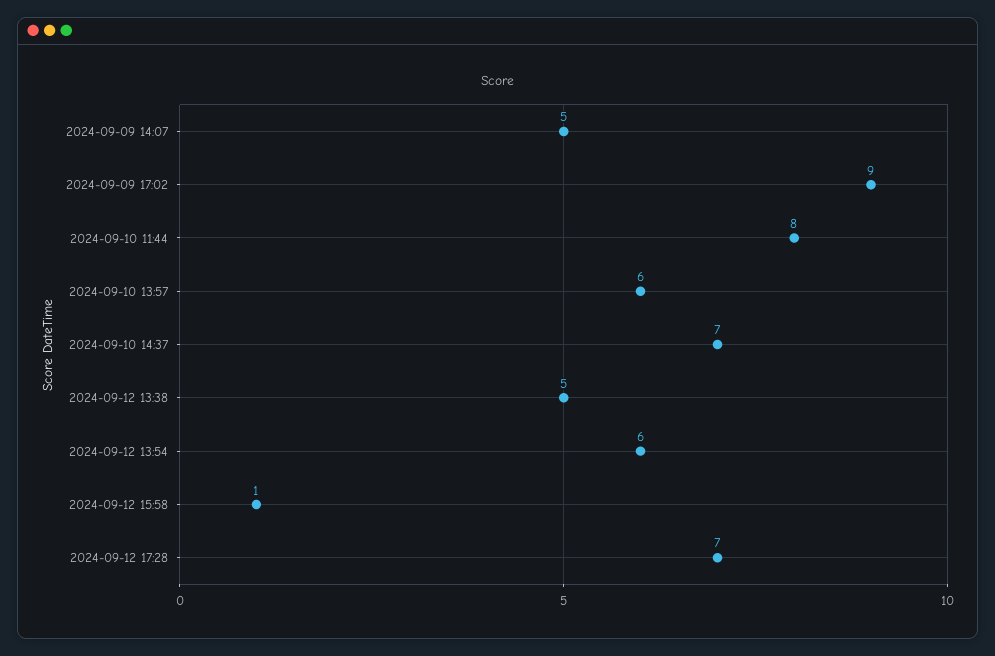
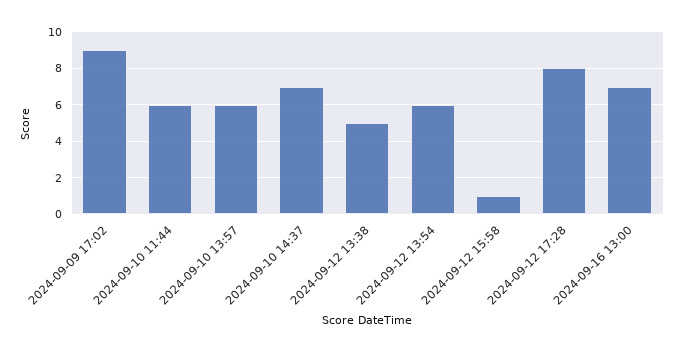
2024-09-09 14:07: 5 -> none
2024-09-10 11:44: 8 -> 6
2024-09-12 17:28: 7 -> 8
2024-09-16 13:00: none -> 7

